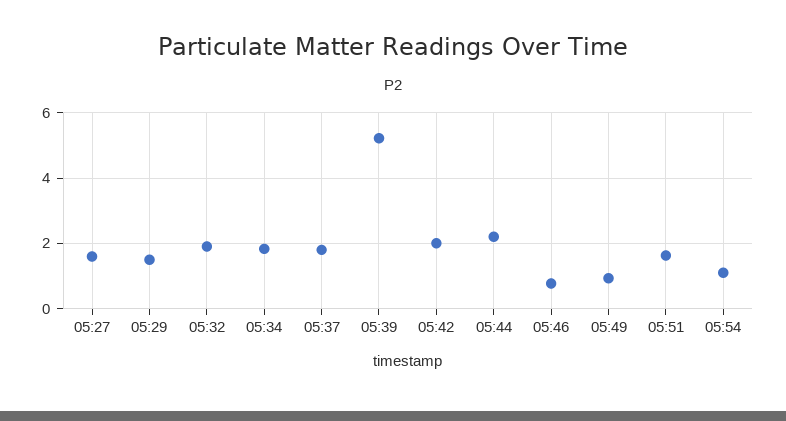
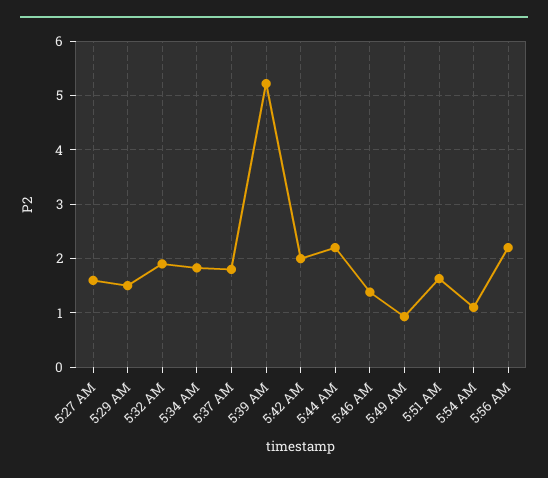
05:46: 0.8 -> 1.4
5:56 AM: none -> 2.2

